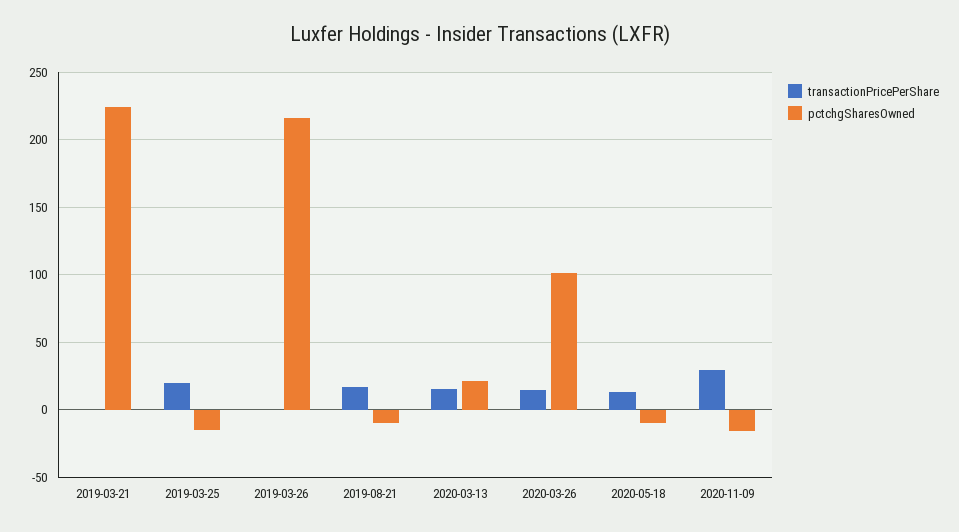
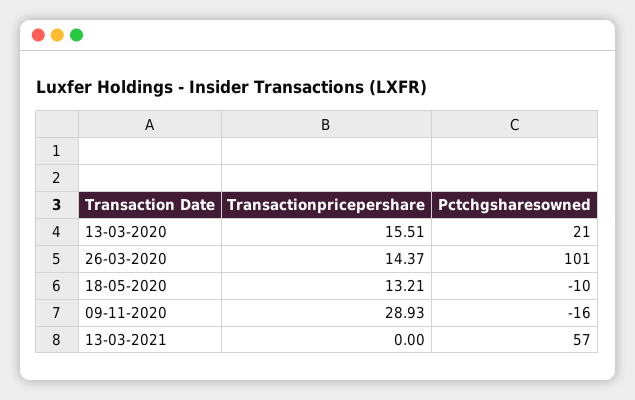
transactionPricePerShare, 2019-03-21: 0 -> none
pctchgSharesOwned, 2019-03-21: 225 -> none
transactionPricePerShare, 2019-03-25: 20 -> none
pctchgSharesOwned, 2019-03-25: -15 -> none
transactionPricePerShare, 2019-03-26: 0 -> none
pctchgSharesOwned, 2019-03-26: 215 -> none
transactionPricePerShare, 2019-08-21: 15 -> none
pctchgSharesOwned, 2019-08-21: -10 -> none
transactionPricePerShare, 13-03-2021: none -> 0
pctchgSharesOwned, 13-03-2021: none -> 57

